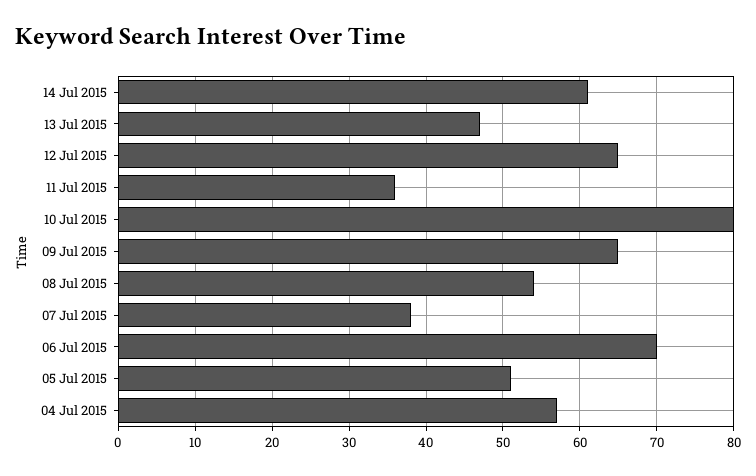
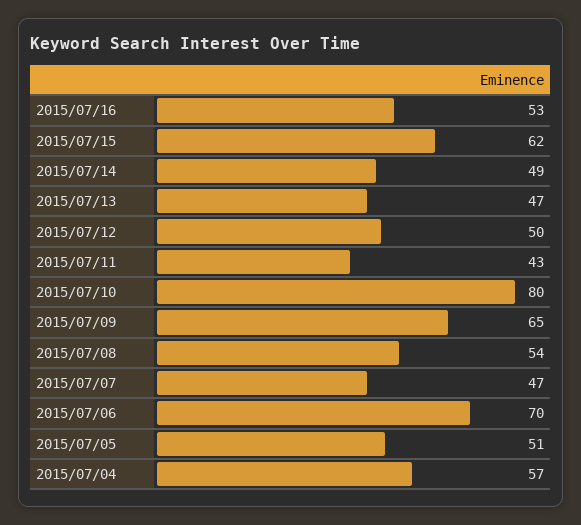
14 Jul 2015: 61 -> 49
12 Jul 2015: 65 -> 50
11 Jul 2015: 36 -> 43
07 Jul 2015: 38 -> 47
2015/07/16: none -> 53
2015/07/15: none -> 62

